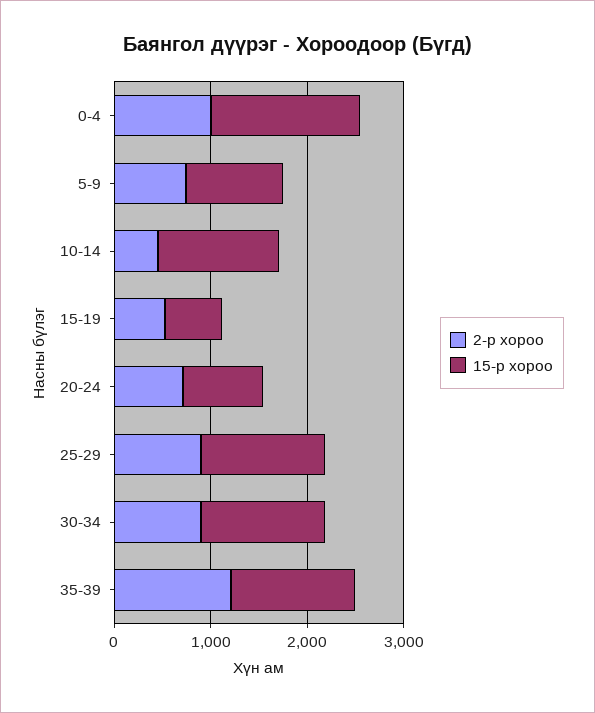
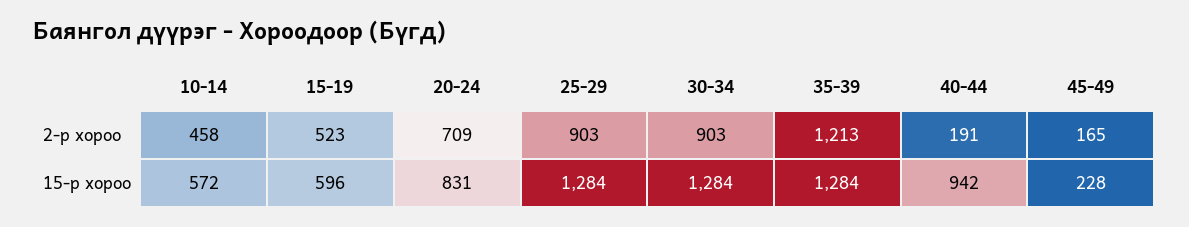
2-р хороо, 0-4: 1000 -> none
15-р хороо, 0-4: 1600 -> none
2-р хороо, 5-9: 800 -> none
15-р хороо, 5-9: 1000 -> none
15-р хороо, 10-14: 1200 -> 572
2-р хороо, 40-44: none -> 191
2-р хороо, 45-49: none -> 165
15-р хороо, 40-44: none -> 942
15-р хороо, 45-49: none -> 228

